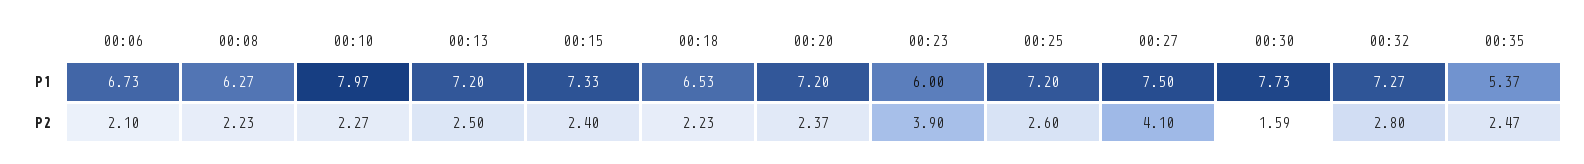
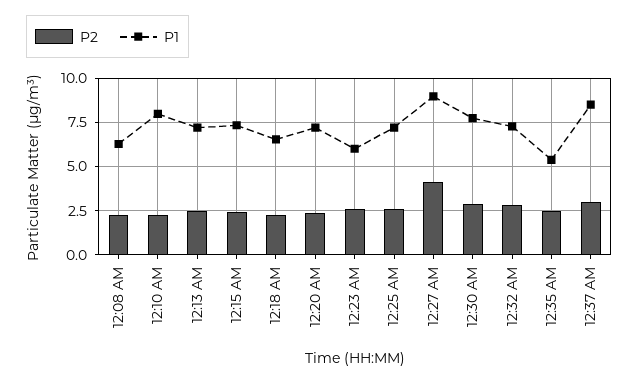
P1, 00:06: 6.73 -> none
P1, 00:27: 7.5 -> 9
P2, 00:06: 2.1 -> none
P2, 00:23: 3.9 -> 2.5
P2, 00:30: 1.59 -> 3
P2, 12:37 AM: none -> 3
P1, 12:37 AM: none -> 8.5

